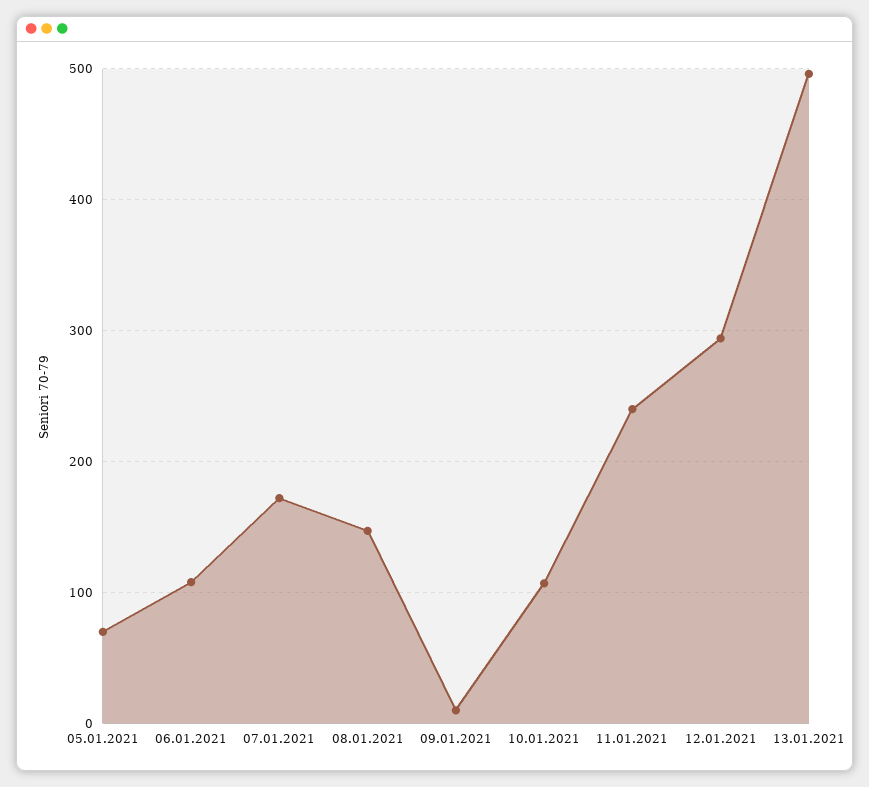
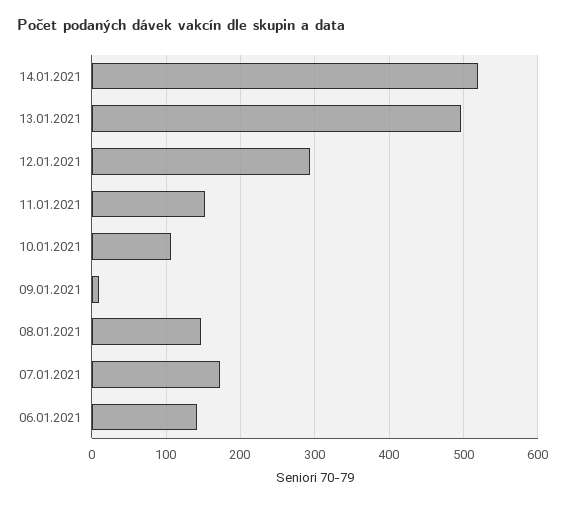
05.01.2021: 70 -> none
06.01.2021: 110 -> 140
11.01.2021: 240 -> 150
14.01.2021: none -> 520

